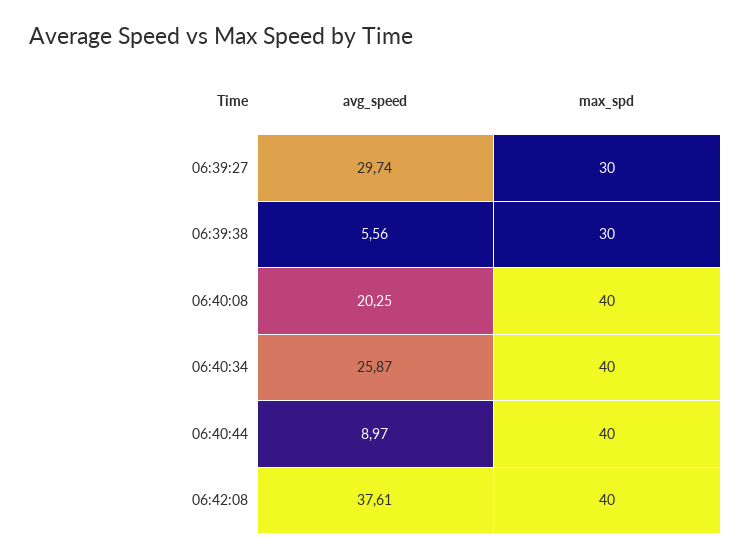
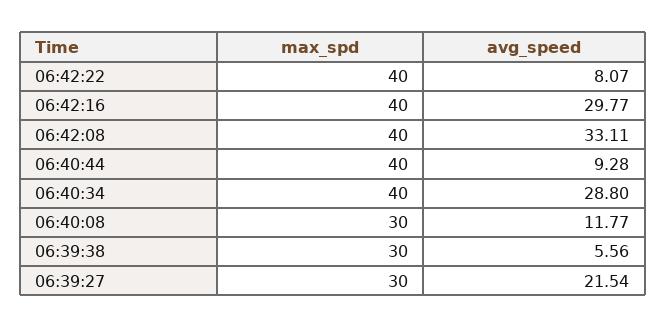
avg_speed, 06:39:27: 29.74 -> 21.54
avg_speed, 06:40:08: 20.25 -> 11.77
max_spd, 06:40:08: 40 -> 30
avg_speed, 06:40:34: 25.87 -> 28.8
avg_speed, 06:40:44: 8.97 -> 9.28
avg_speed, 06:42:08: 37.61 -> 33.11
max_spd, 06:42:22: none -> 40
avg_speed, 06:42:22: none -> 8.07
max_spd, 06:42:16: none -> 40
avg_speed, 06:42:16: none -> 29.77

